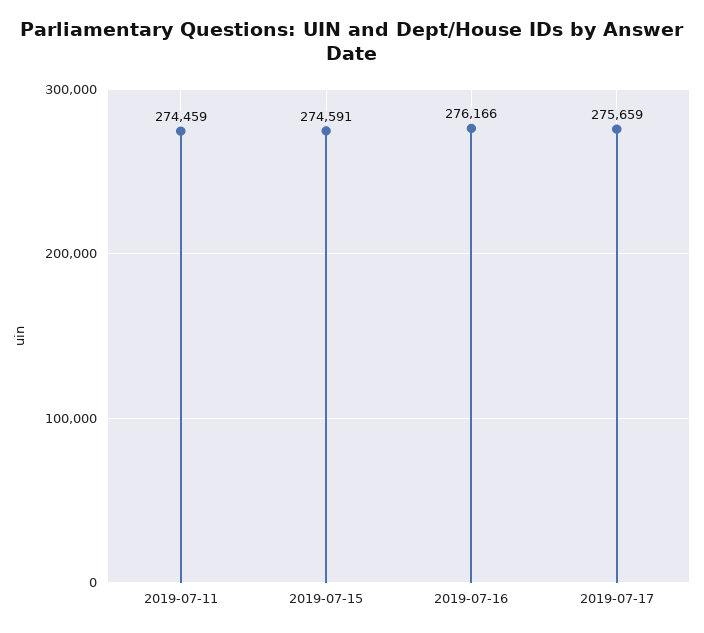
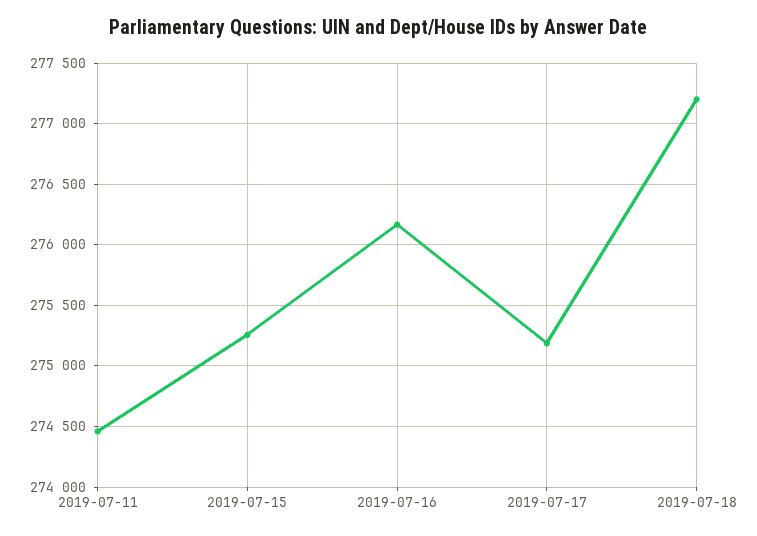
2019-07-15: 274591 -> 275250
2019-07-17: 275659 -> 275200
2019-07-18: none -> 277200

